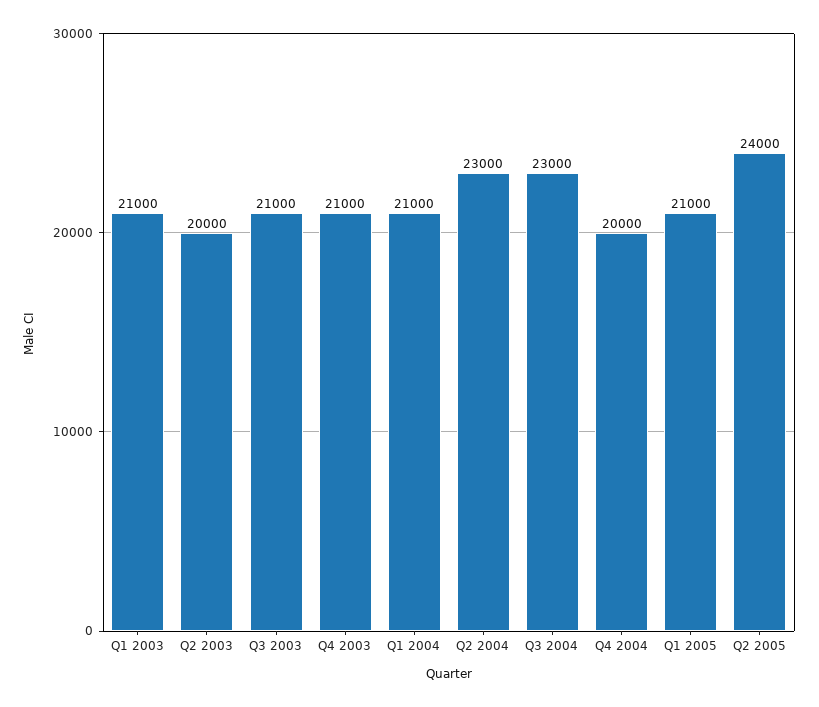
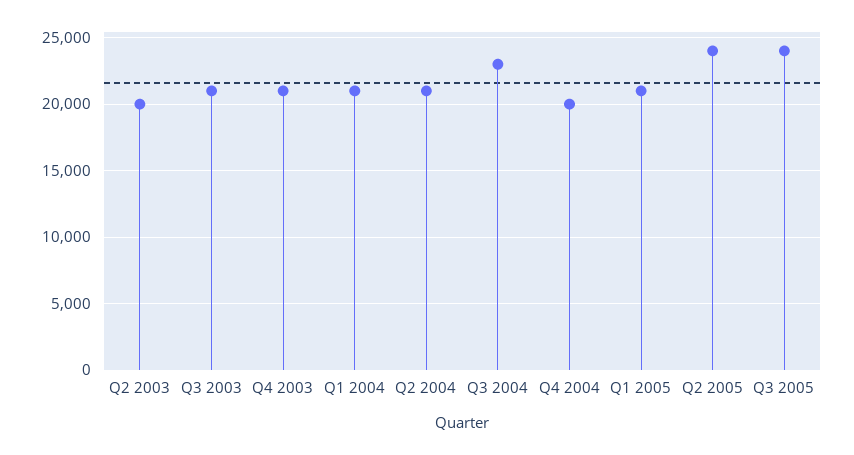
Q1 2003: 21000 -> none
Q2 2004: 23000 -> 21000
Q3 2005: none -> 24000

